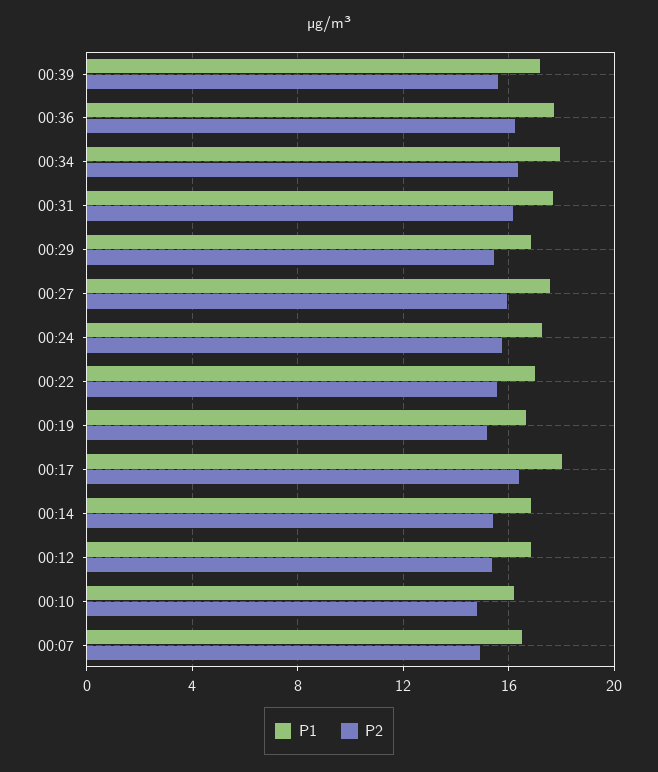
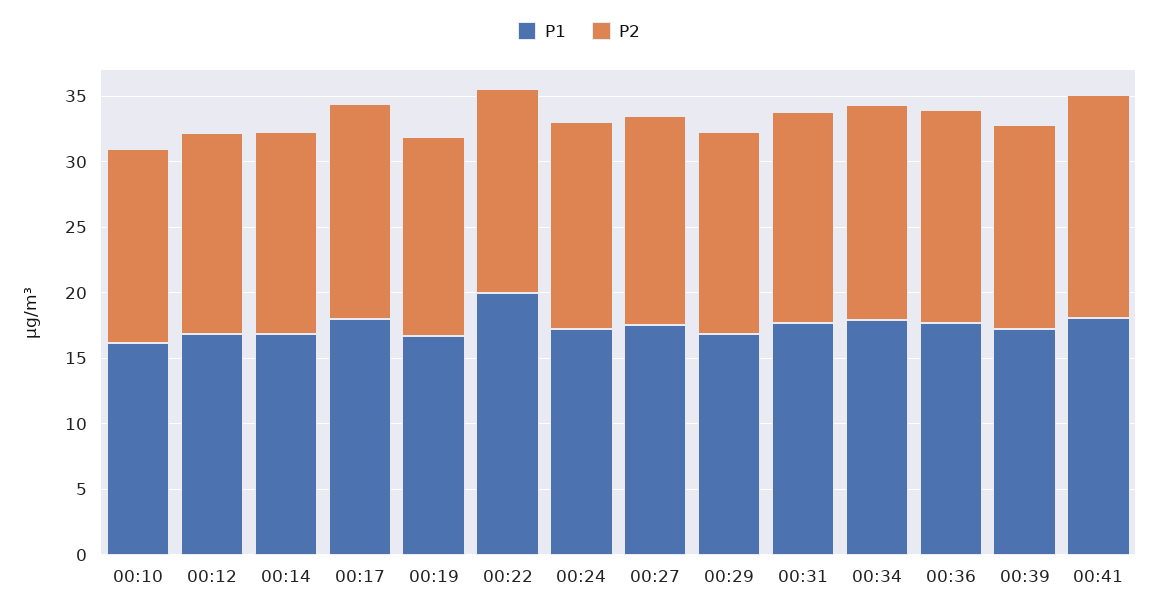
P1, 00:22: 17 -> 20
P1, 00:07: 16.5 -> none
P2, 00:07: 15 -> none
P1, 00:41: none -> 18
P2, 00:41: none -> 17

